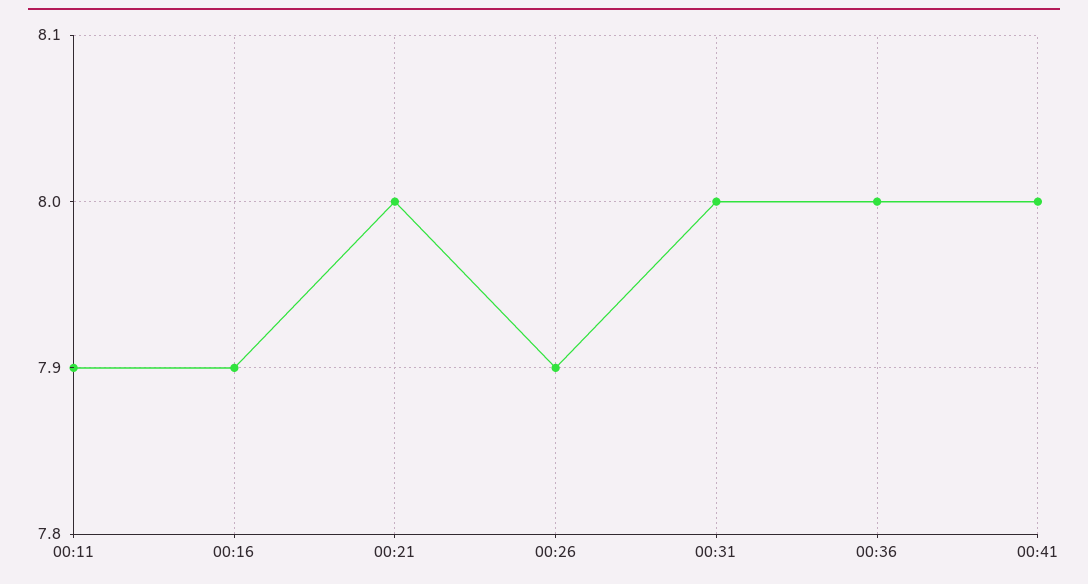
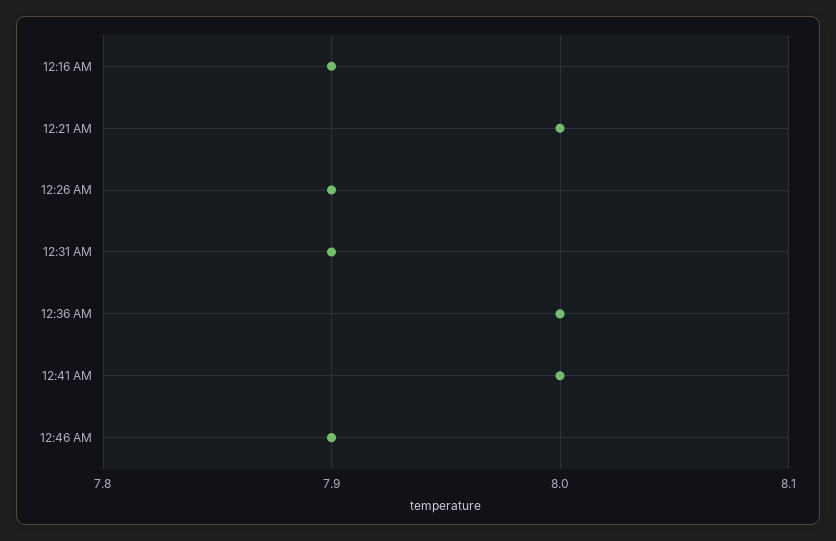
00:11: 7.9 -> none
00:31: 8 -> 7.9
12:46 AM: none -> 7.9

